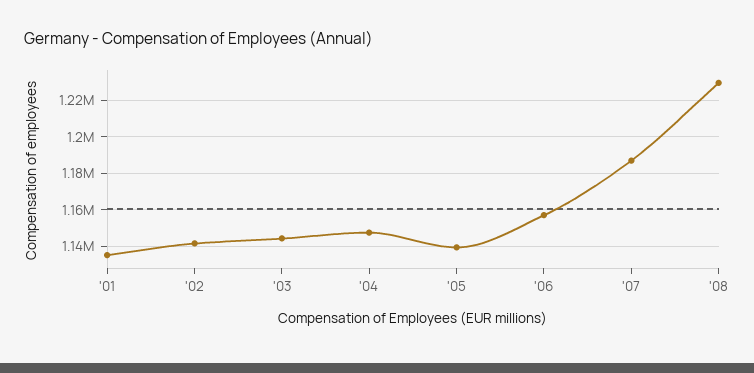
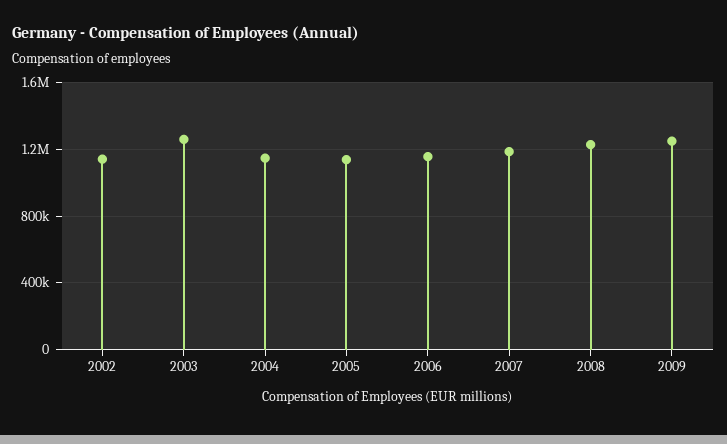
'01: 1135000 -> none
'03: 1145000 -> 1250000
2009: none -> 1250000

